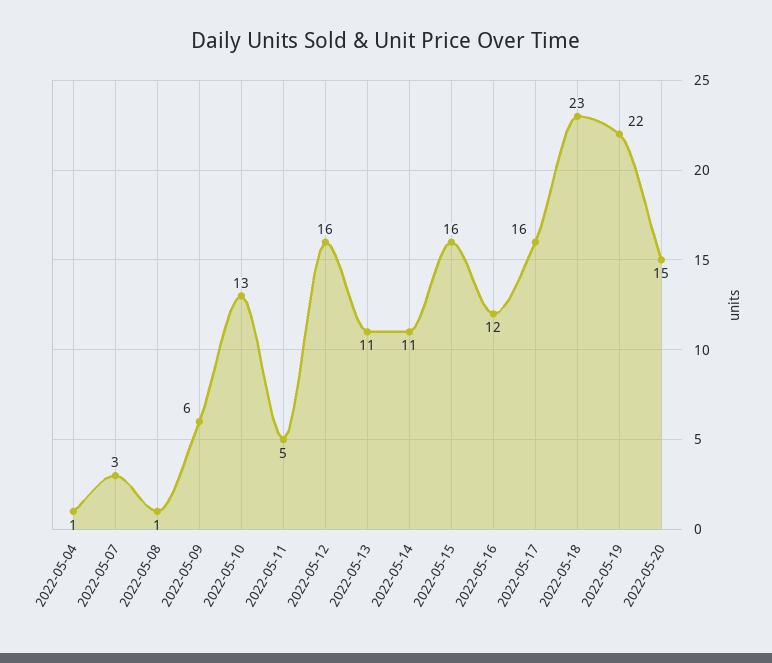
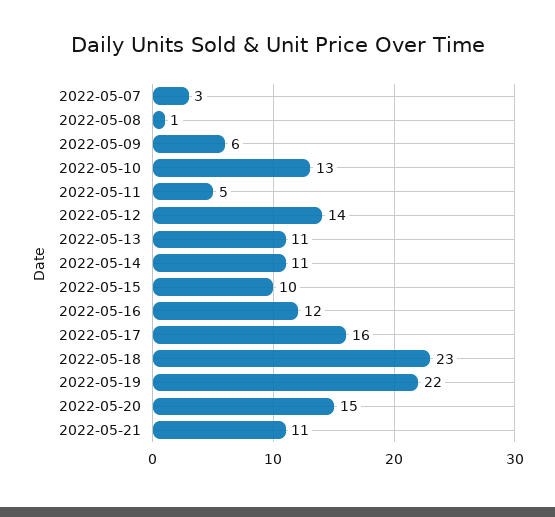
2022-05-04: 1 -> none
2022-05-12: 16 -> 14
2022-05-15: 16 -> 10
2022-05-21: none -> 11

